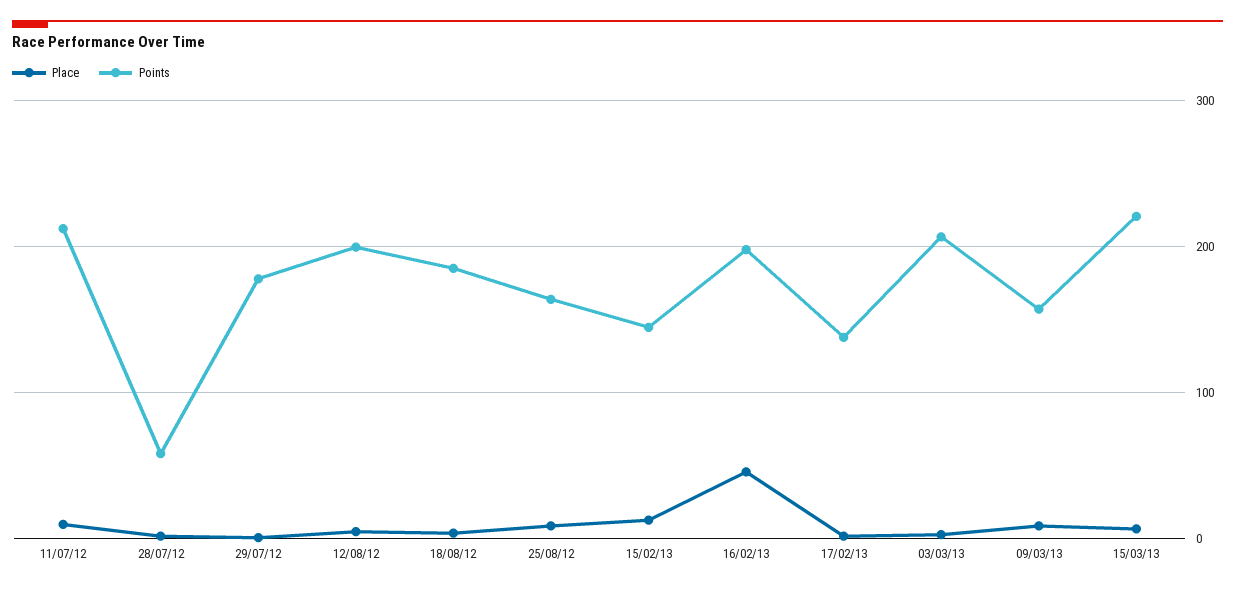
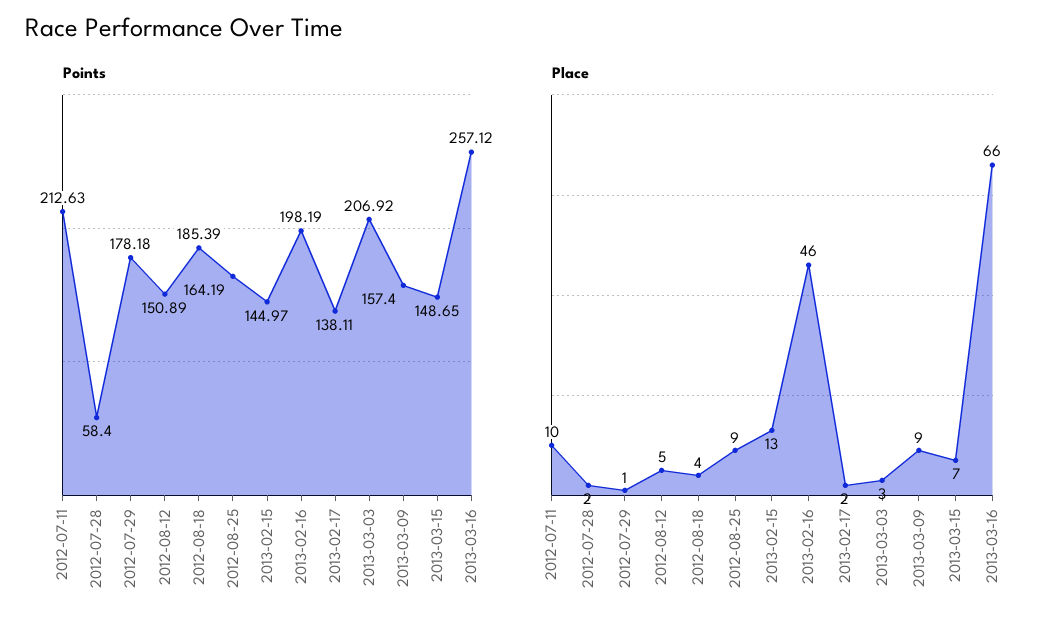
Points, 12/08/12: 200 -> 150.89
Points, 15/03/13: 220 -> 148.65
Points, 2013-03-16: none -> 257.12
Place, 2013-03-16: none -> 66

